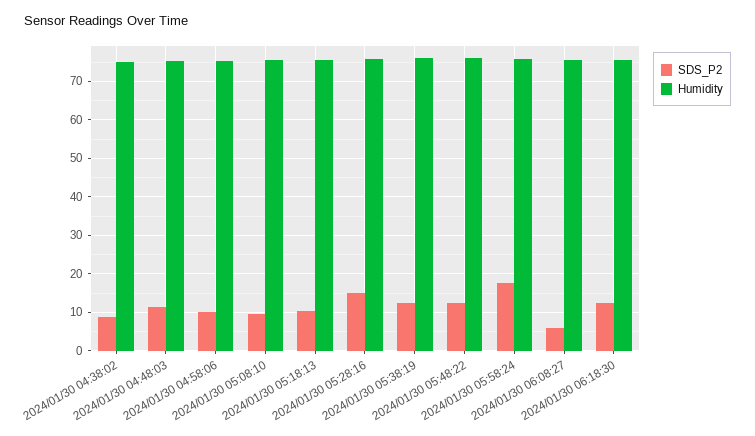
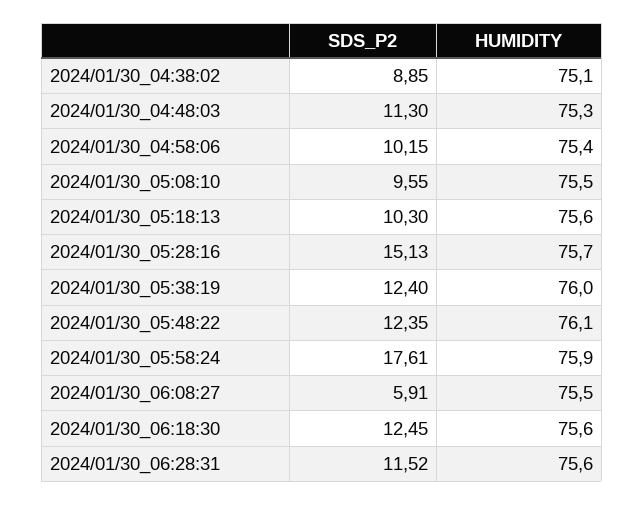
SDS_P2, 2024/01/30_06:28:31: none -> 11.52
Humidity, 2024/01/30_06:28:31: none -> 75.6

